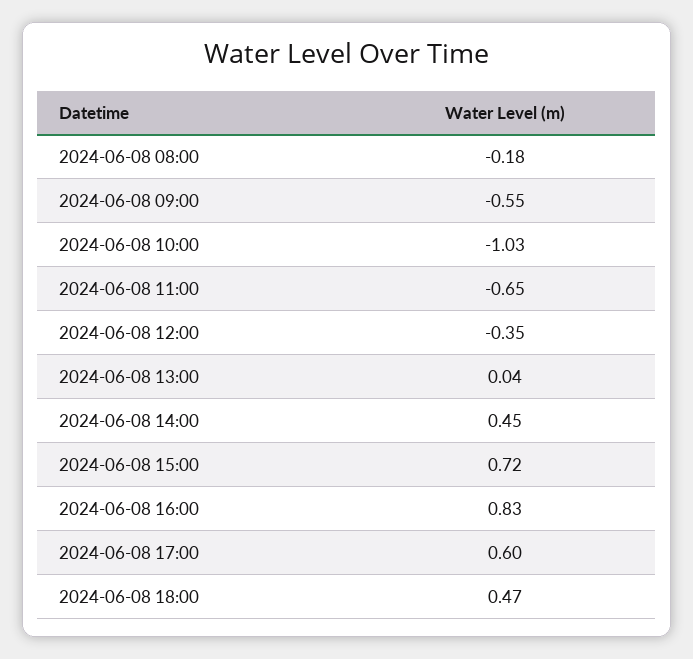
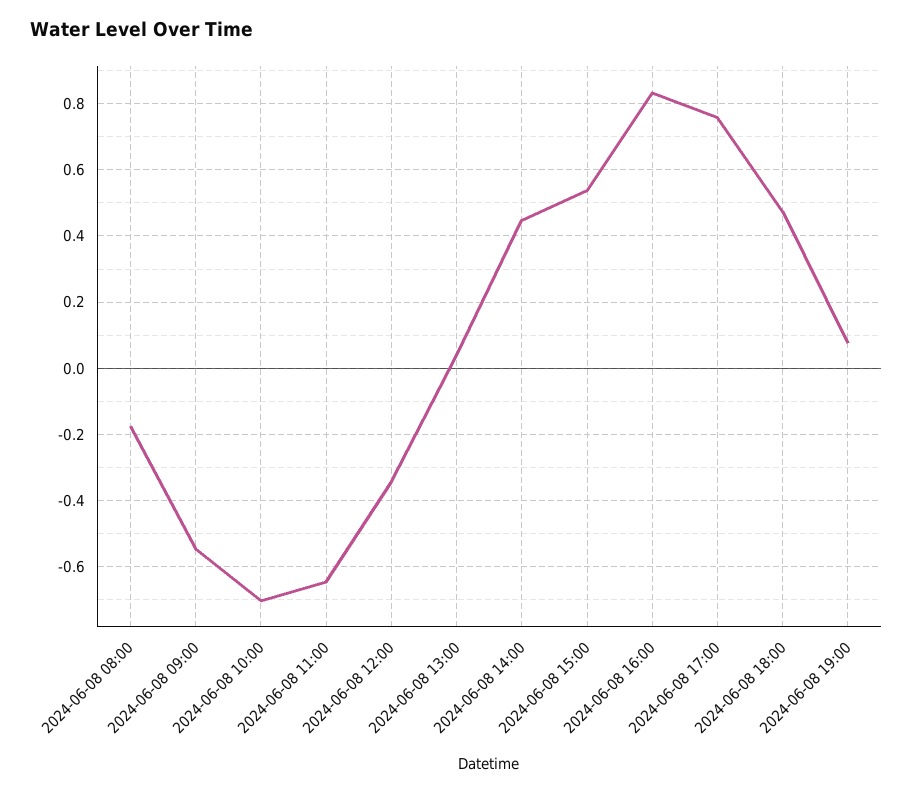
2024-06-08 10:00: -1.03 -> -0.7
2024-06-08 15:00: 0.72 -> 0.54
2024-06-08 17:00: 0.6 -> 0.76
2024-06-08 19:00: none -> 0.08

